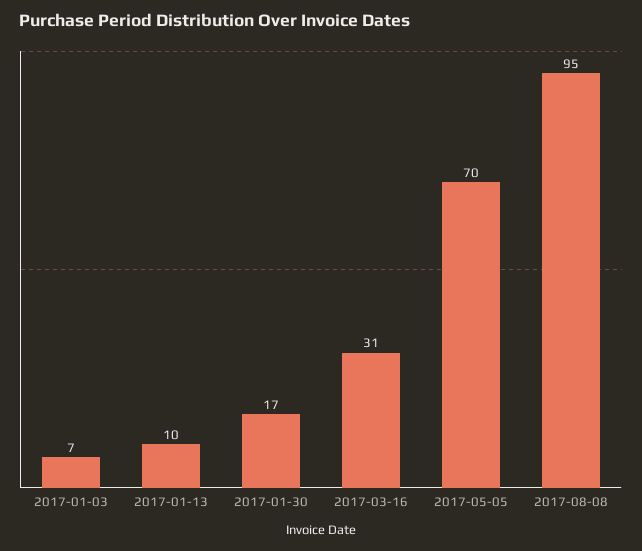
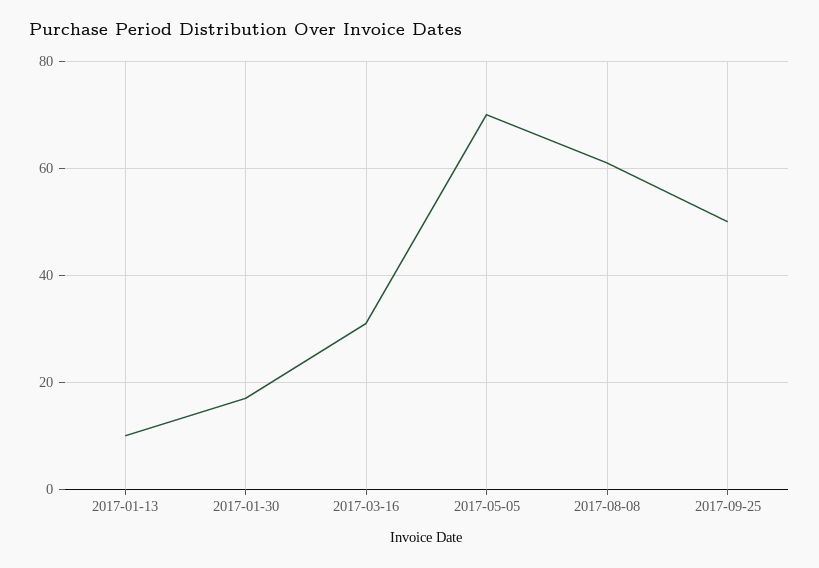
2017-01-03: 7 -> none
2017-08-08: 95 -> 60
2017-09-25: none -> 50

